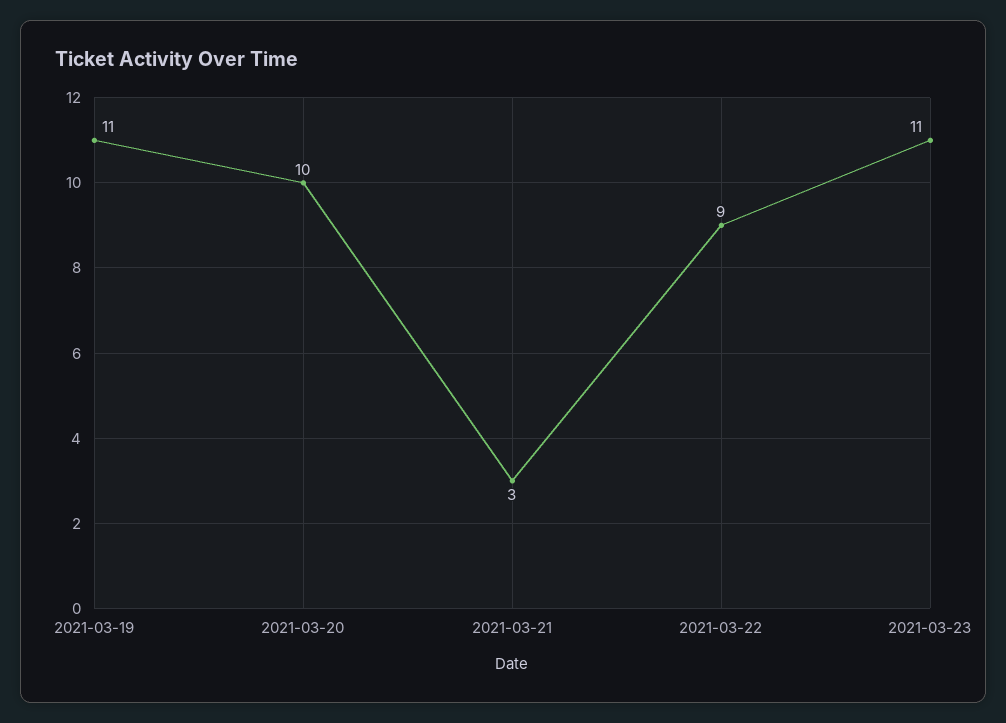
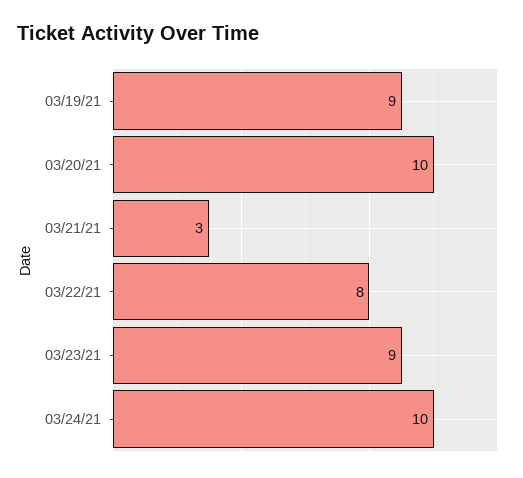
2021-03-19: 11 -> 9
2021-03-22: 9 -> 8
2021-03-23: 11 -> 9
03/24/21: none -> 10

